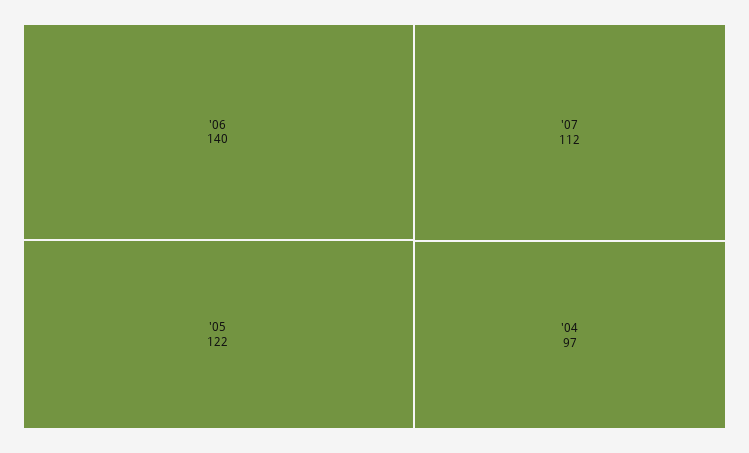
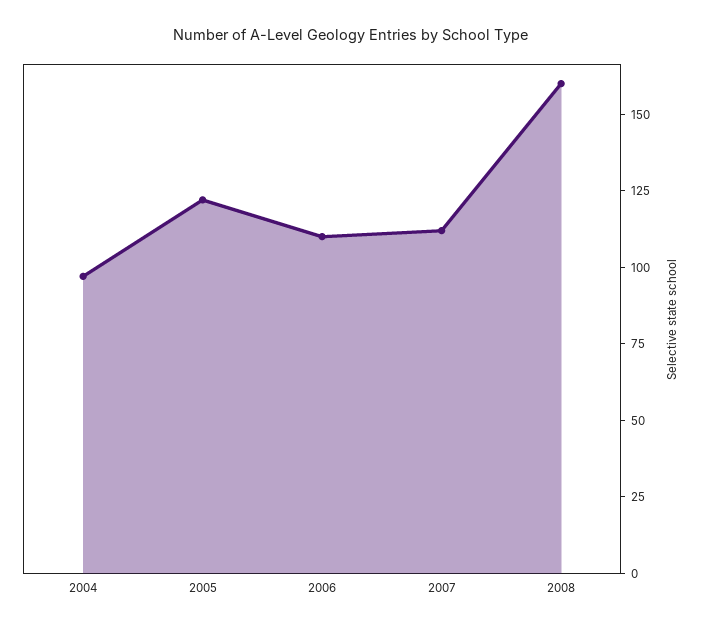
'06: 140 -> 110
2008: none -> 160

